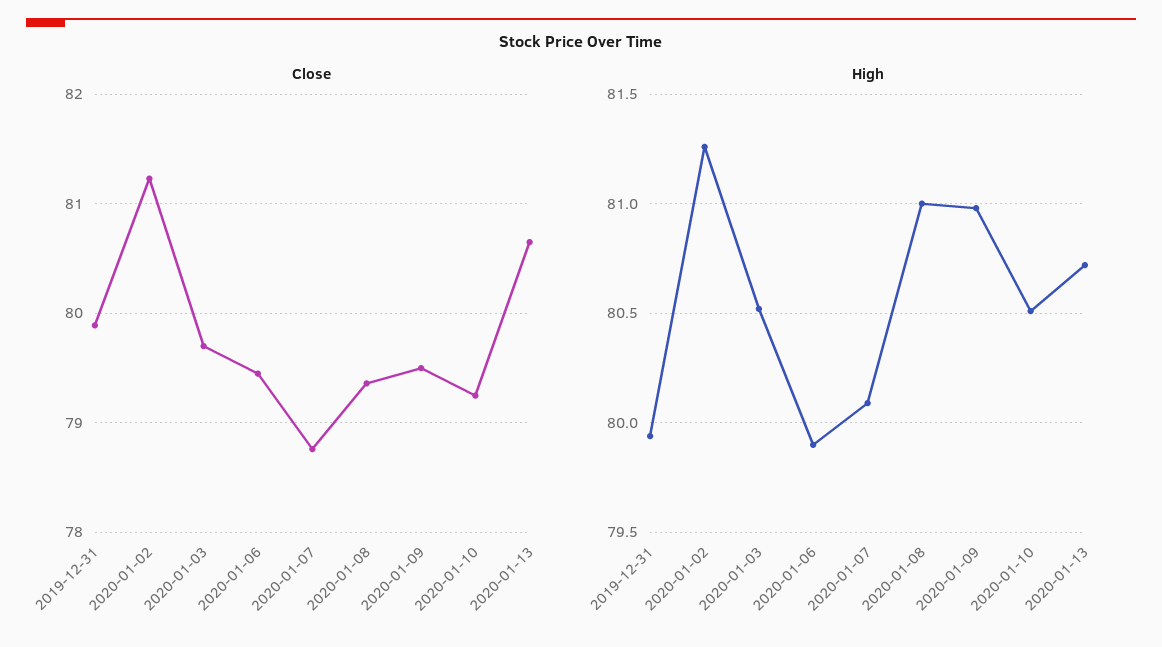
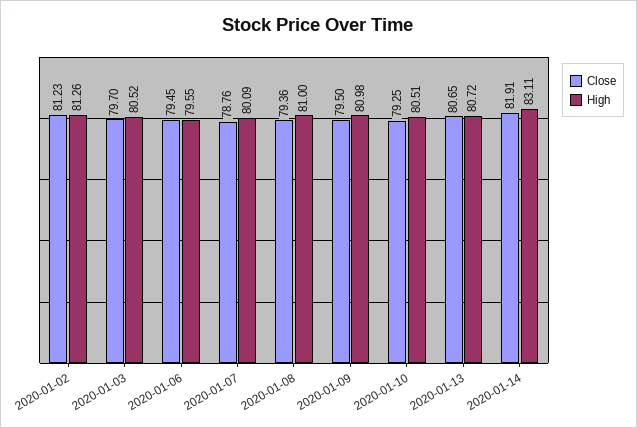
Close, 2019-12-31: 79.9 -> none
High, 2019-12-31: 79.95 -> none
High, 2020-01-06: 79.9 -> 79.55
Close, 2020-01-14: none -> 81.91
High, 2020-01-14: none -> 83.11

